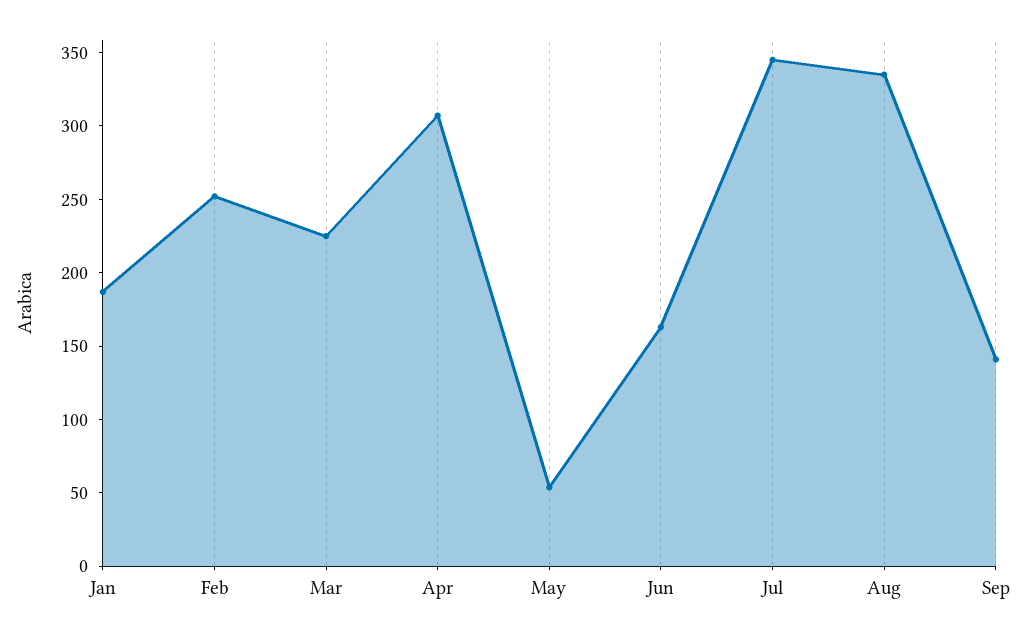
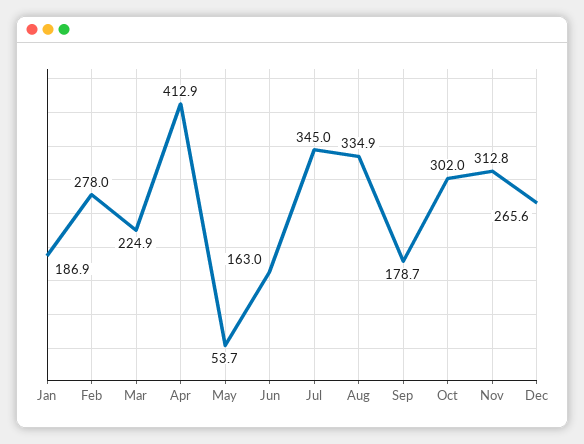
Feb: 250 -> 278
Apr: 310 -> 412.9
Sep: 140 -> 178.7
Oct: none -> 302
Nov: none -> 312.8
Dec: none -> 265.6

